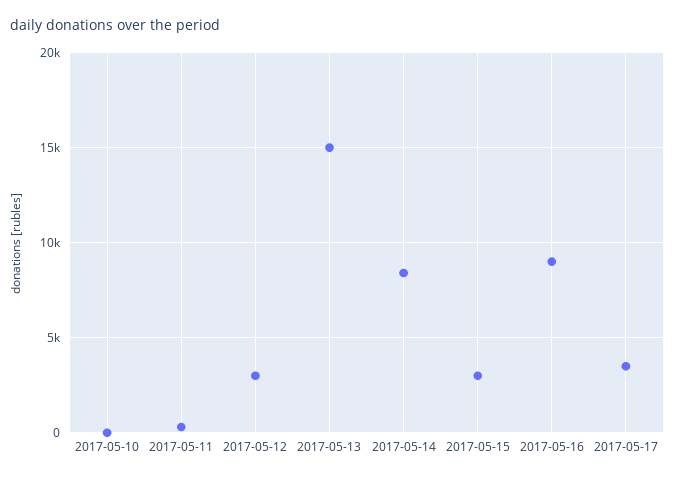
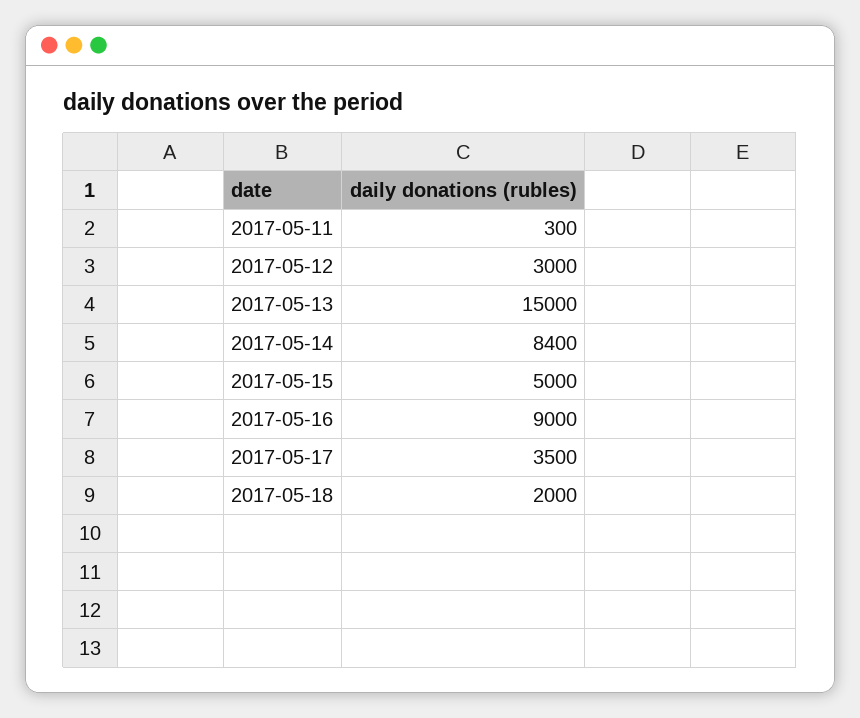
2017-05-10: 0 -> none
2017-05-15: 3000 -> 5000
2017-05-18: none -> 2000

